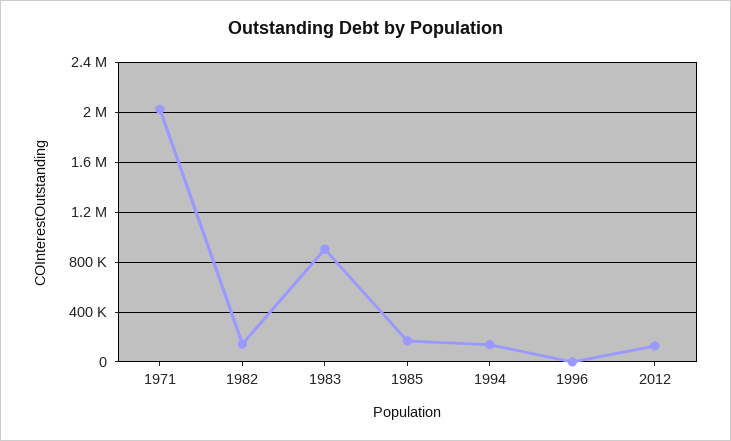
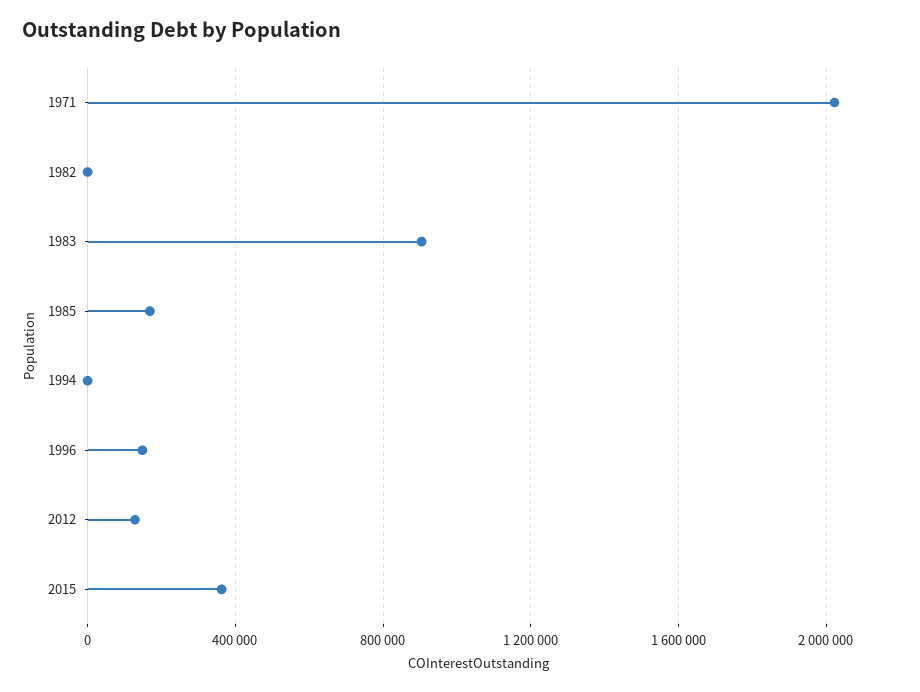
1982: 150000 -> 0
1994: 150000 -> 0
1996: 0 -> 150000
2015: none -> 350000

